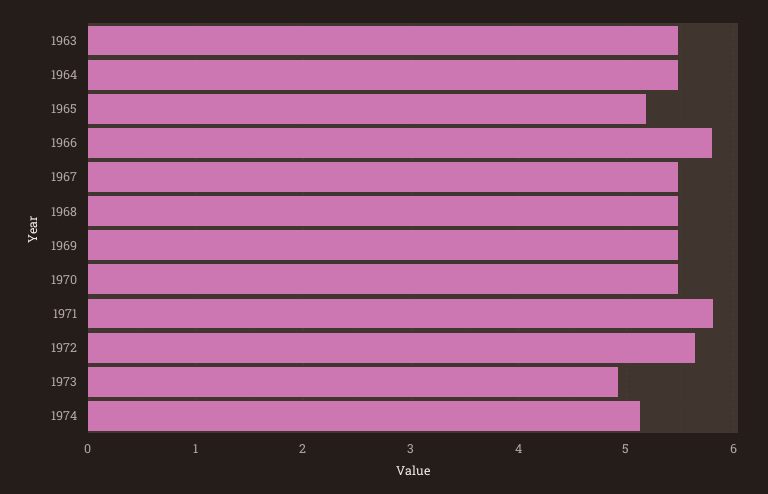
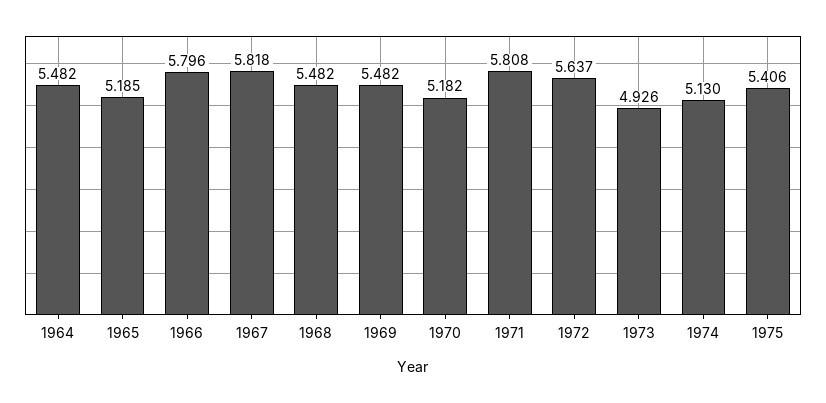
1963: 5.5 -> none
1967: 5.5 -> 5.818
1970: 5.5 -> 5.182
1975: none -> 5.406

